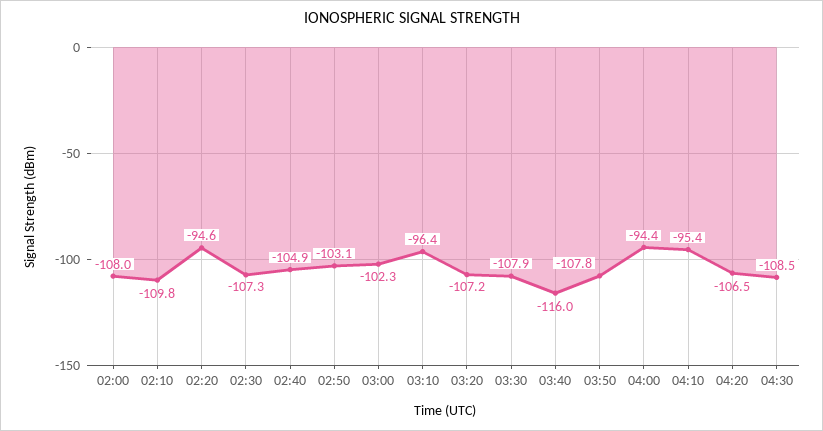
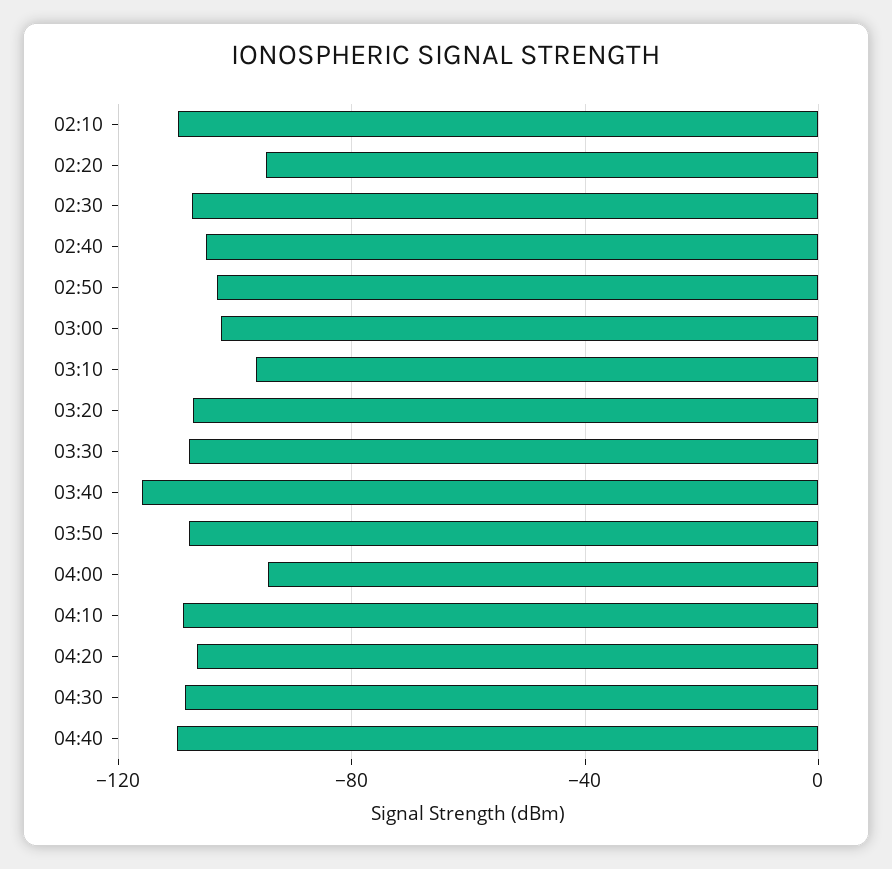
02:00: -108 -> none
04:10: -95.4 -> -110
04:40: none -> -110

